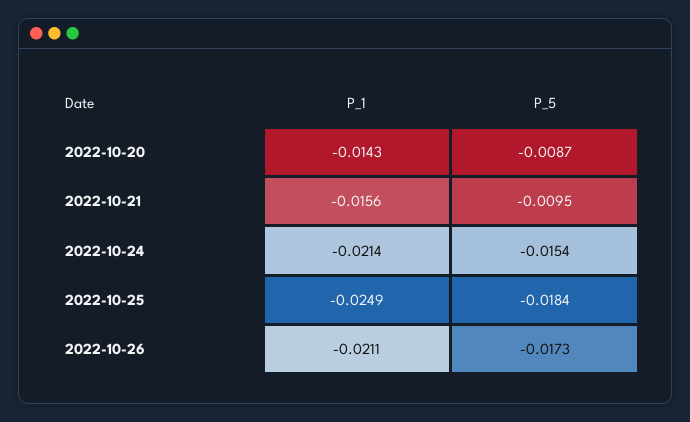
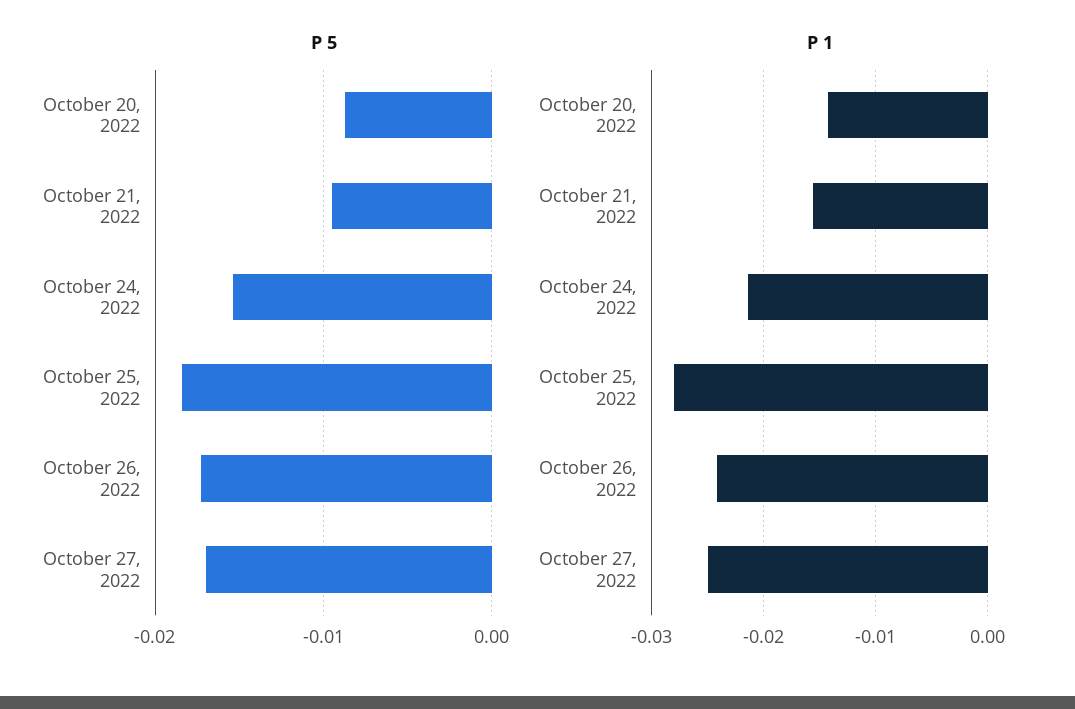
P_1, 2022-10-25: -0.0249 -> -0.028
P_1, 2022-10-26: -0.0211 -> -0.024
P_5, October 27, 2022: none -> -0.017
P_1, October 27, 2022: none -> -0.025

